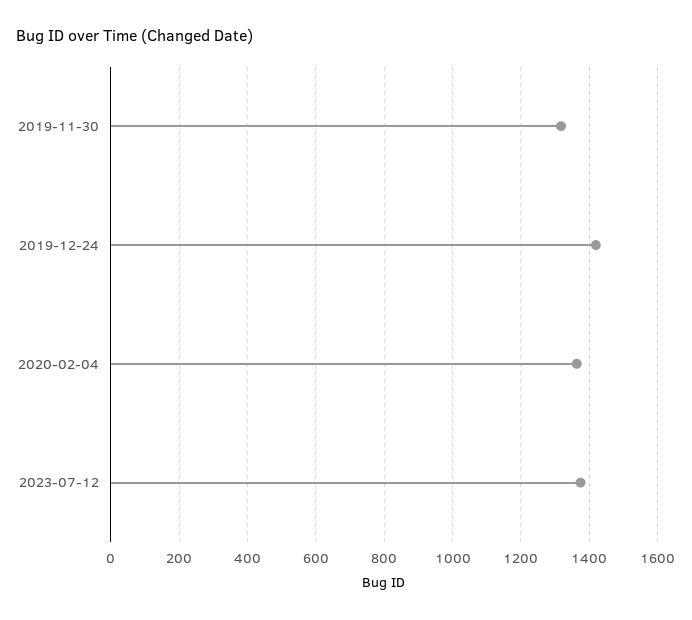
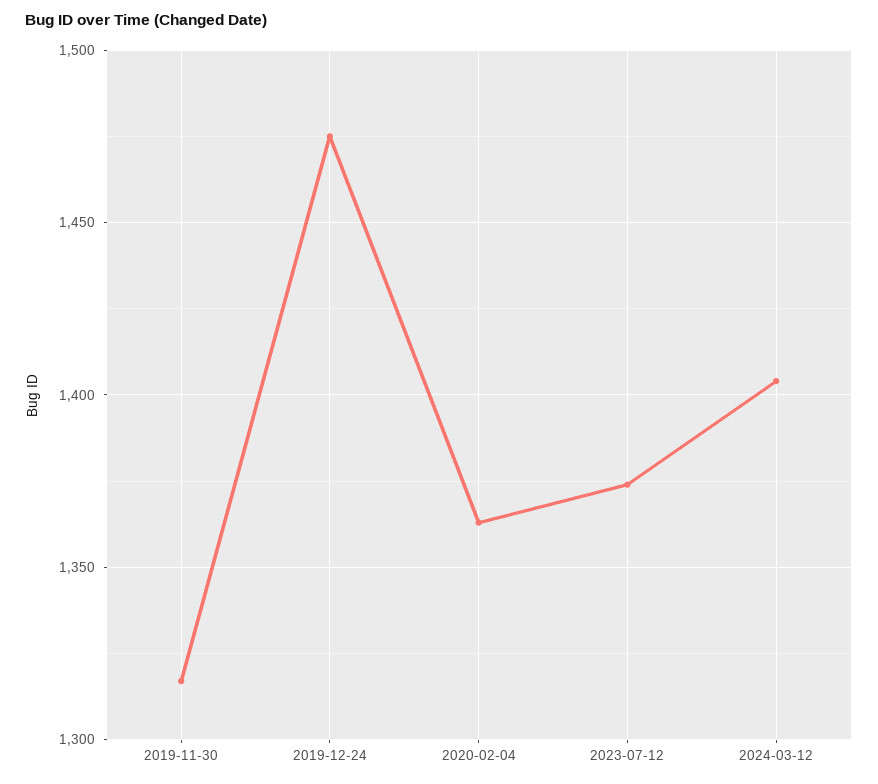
2019-12-24: 1420 -> 1475
2024-03-12: none -> 1405

